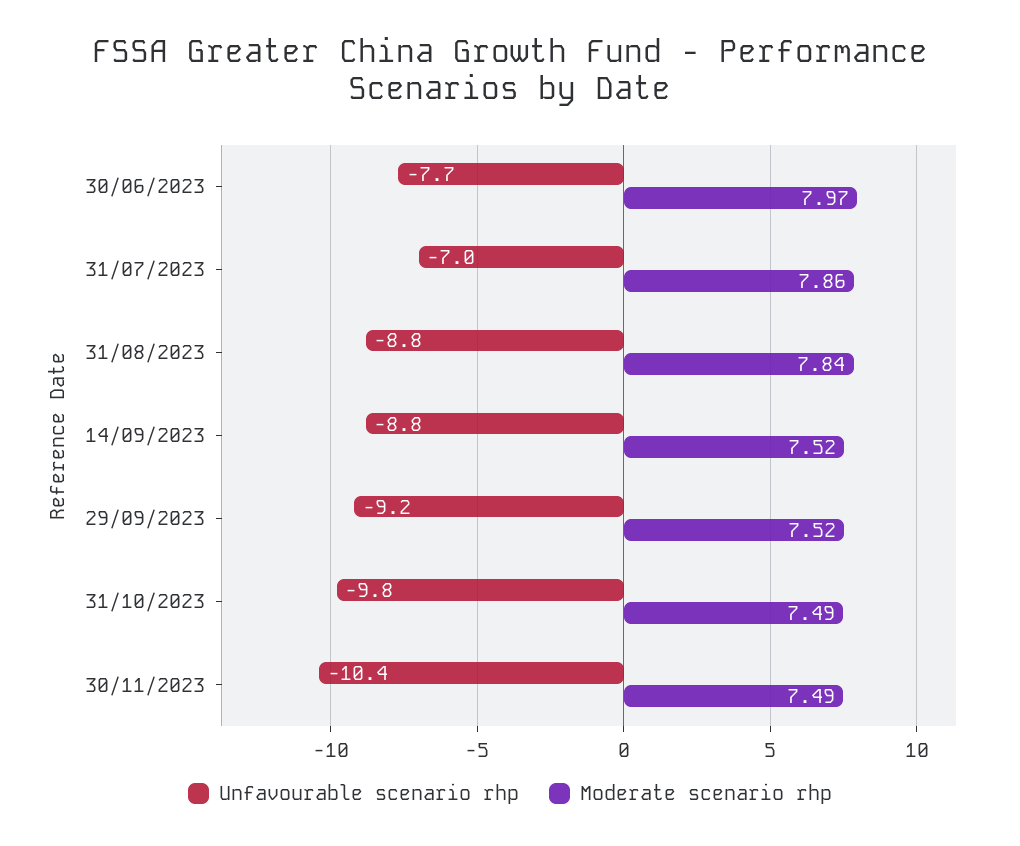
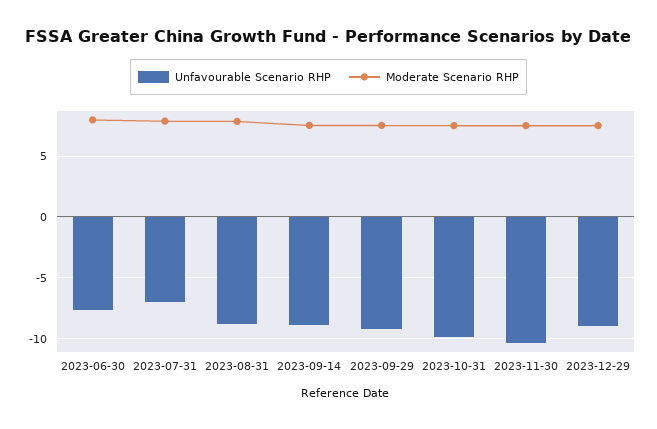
Unfavourable scenario rhp, 2023-12-29: none -> -9
Moderate scenario rhp, 2023-12-29: none -> 7.5

